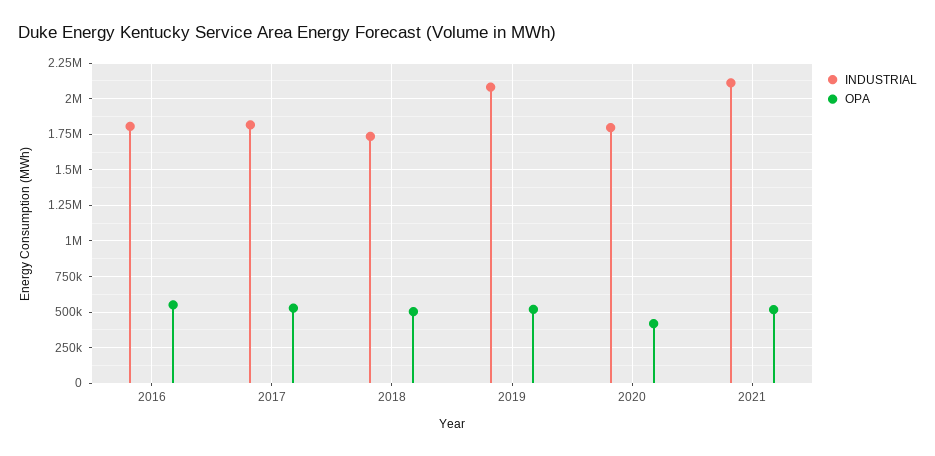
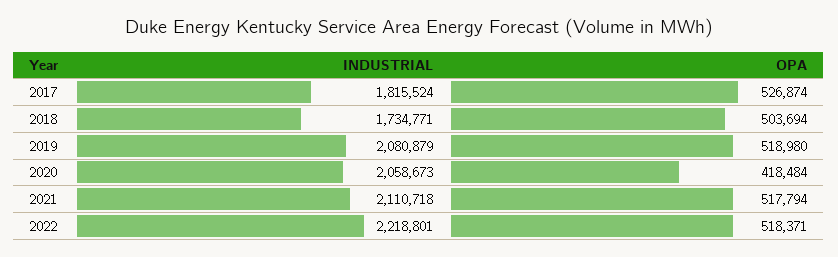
INDUSTRIAL, 2016: 1800000 -> none
OPA, 2016: 550000 -> none
INDUSTRIAL, 2020: 1800000 -> 2058673
INDUSTRIAL, 2022: none -> 2218801
OPA, 2022: none -> 518371

